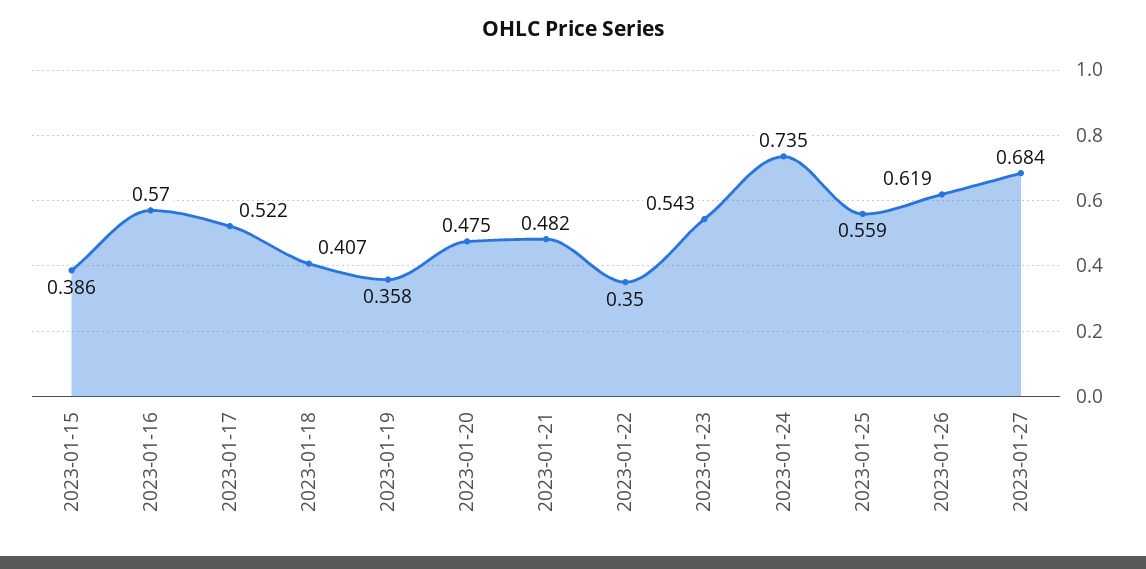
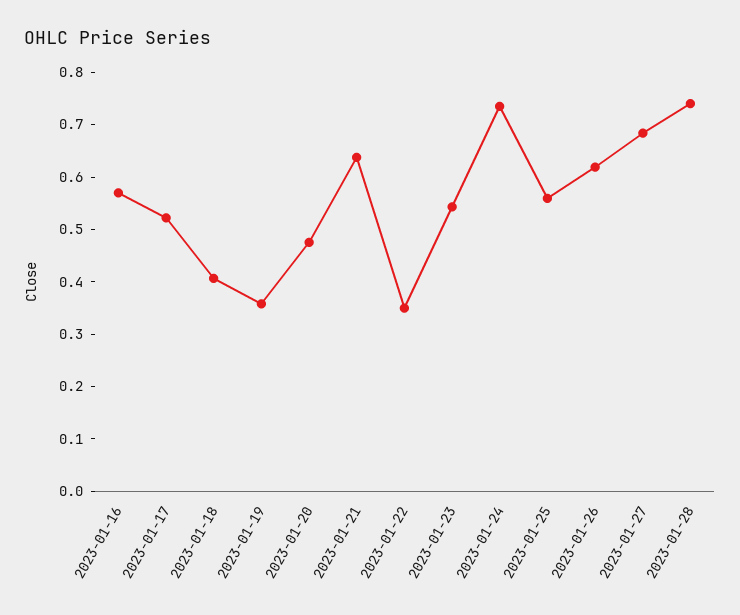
2023-01-15: 0.386 -> none
2023-01-21: 0.482 -> 0.64
2023-01-28: none -> 0.74

